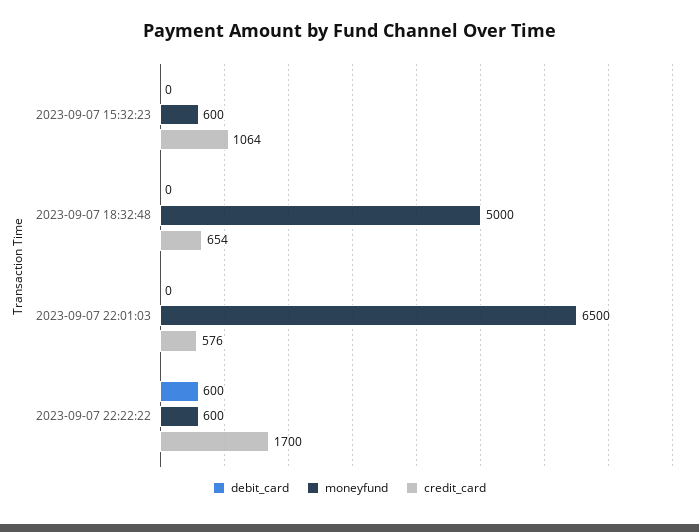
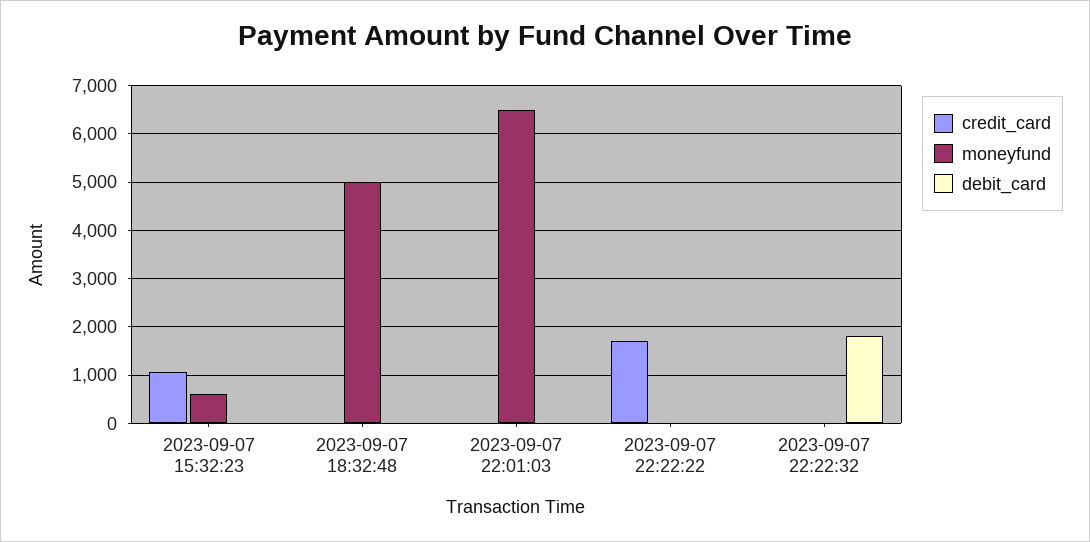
credit_card, 2023-09-07 18:32:48: 654 -> 0
credit_card, 2023-09-07 22:01:03: 576 -> 0
debit_card, 2023-09-07 22:22:22: 600 -> 0
moneyfund, 2023-09-07 22:22:22: 600 -> 0
credit_card, 2023-09-07 22:22:32: none -> 0
moneyfund, 2023-09-07 22:22:32: none -> 0
debit_card, 2023-09-07 22:22:32: none -> 1800

